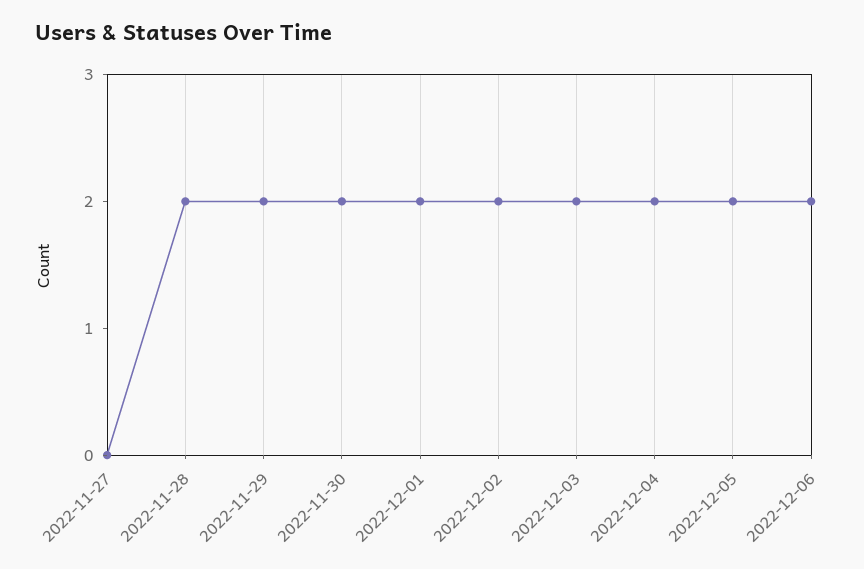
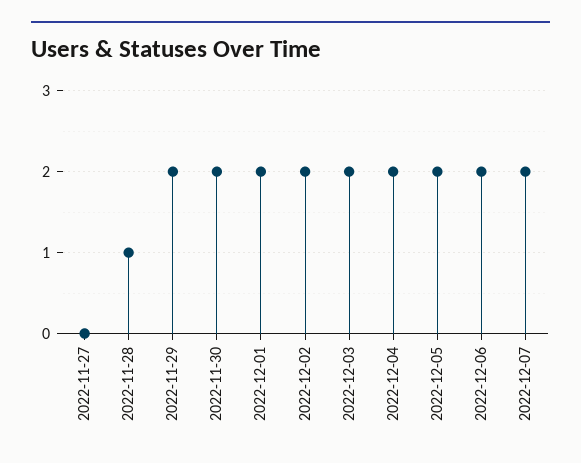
2022-11-28: 2 -> 1
2022-12-07: none -> 2

